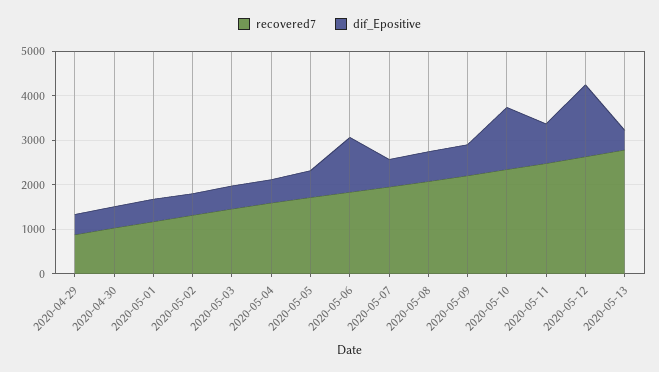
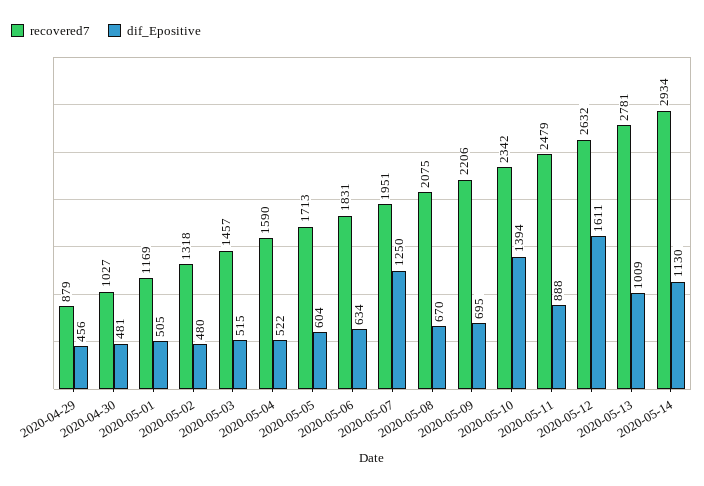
dif_Epositive, 2020-05-06: 1200 -> 634
dif_Epositive, 2020-05-07: 600 -> 1250
dif_Epositive, 2020-05-13: 400 -> 1009
recovered7, 2020-05-14: none -> 2934
dif_Epositive, 2020-05-14: none -> 1130

